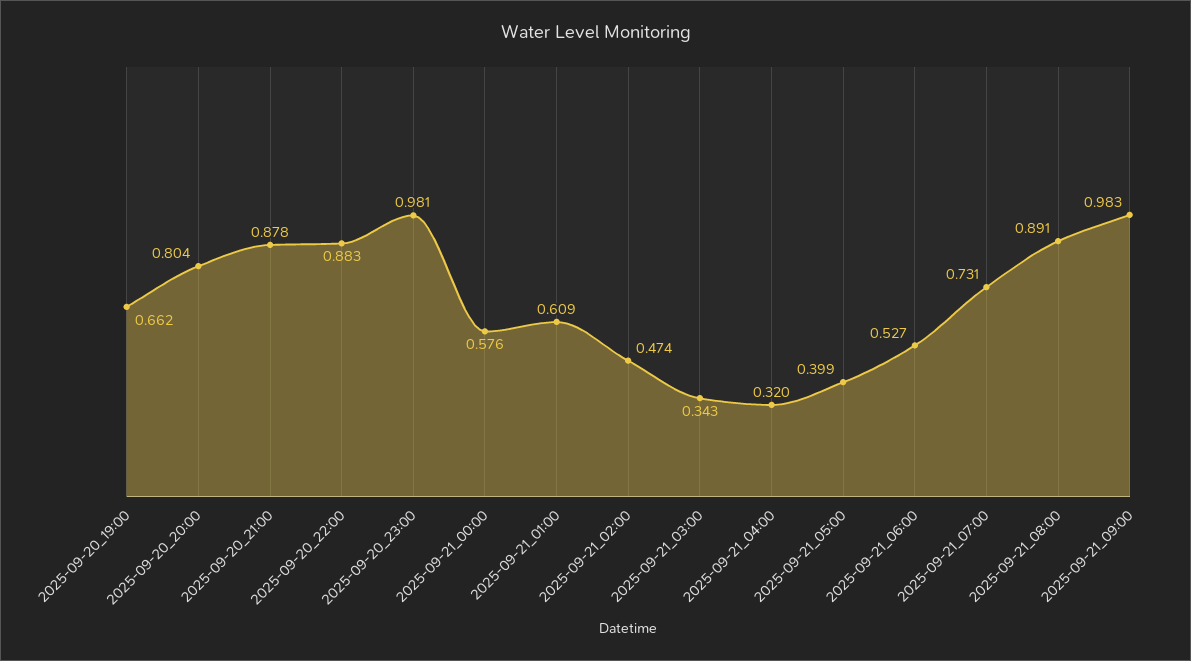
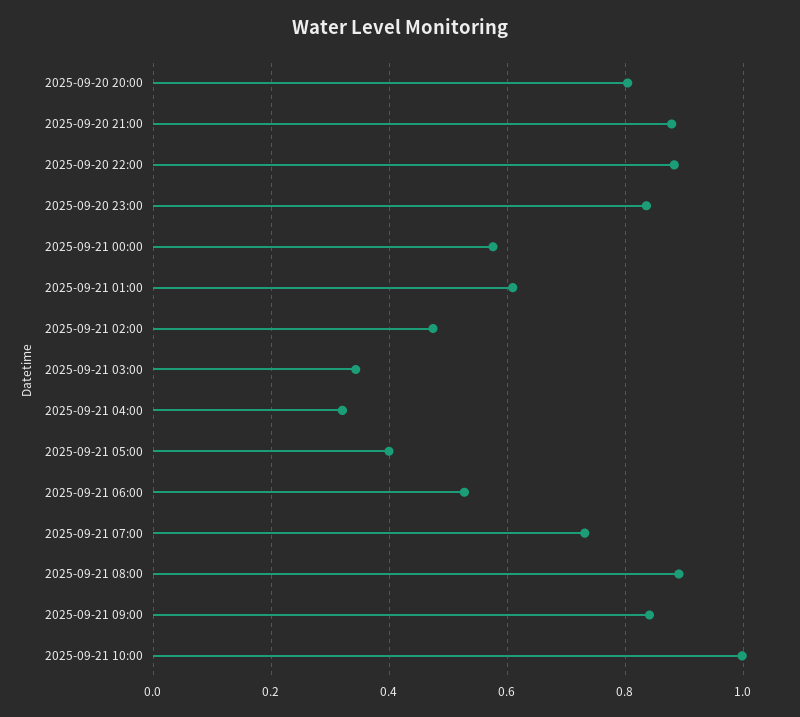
2025-09-20_19:00: 0.662 -> none
2025-09-20_23:00: 0.981 -> 0.84
2025-09-21_09:00: 0.983 -> 0.84
2025-09-21 10:00: none -> 1

